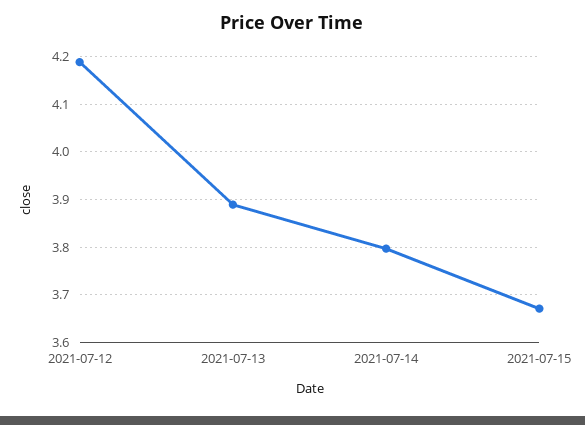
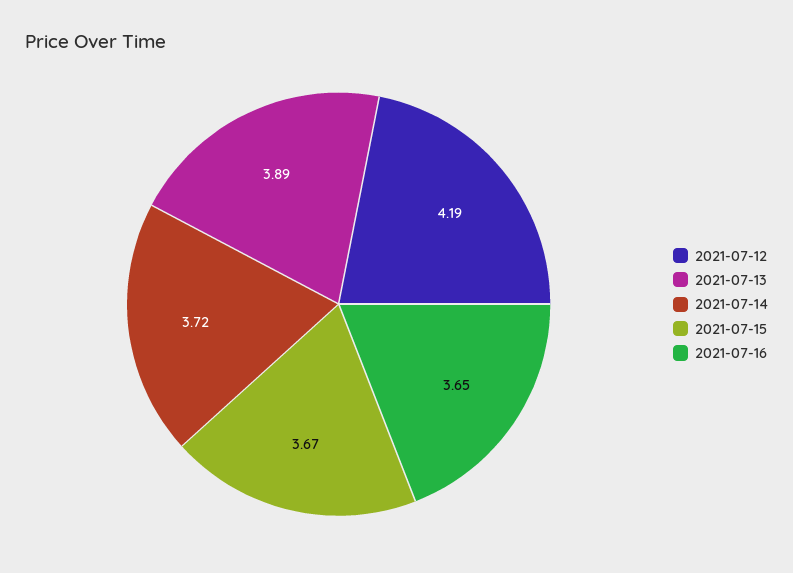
2021-07-14: 3.8 -> 3.72
2021-07-16: none -> 3.65

